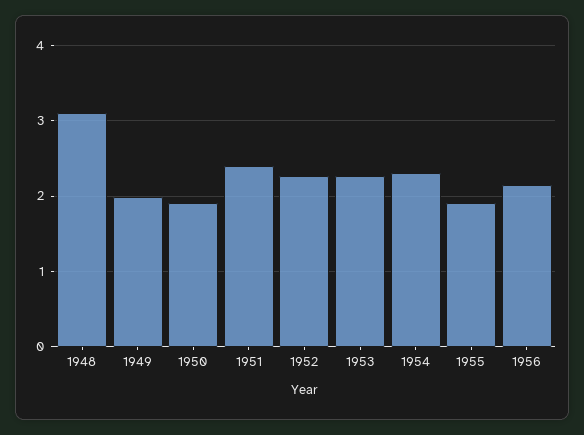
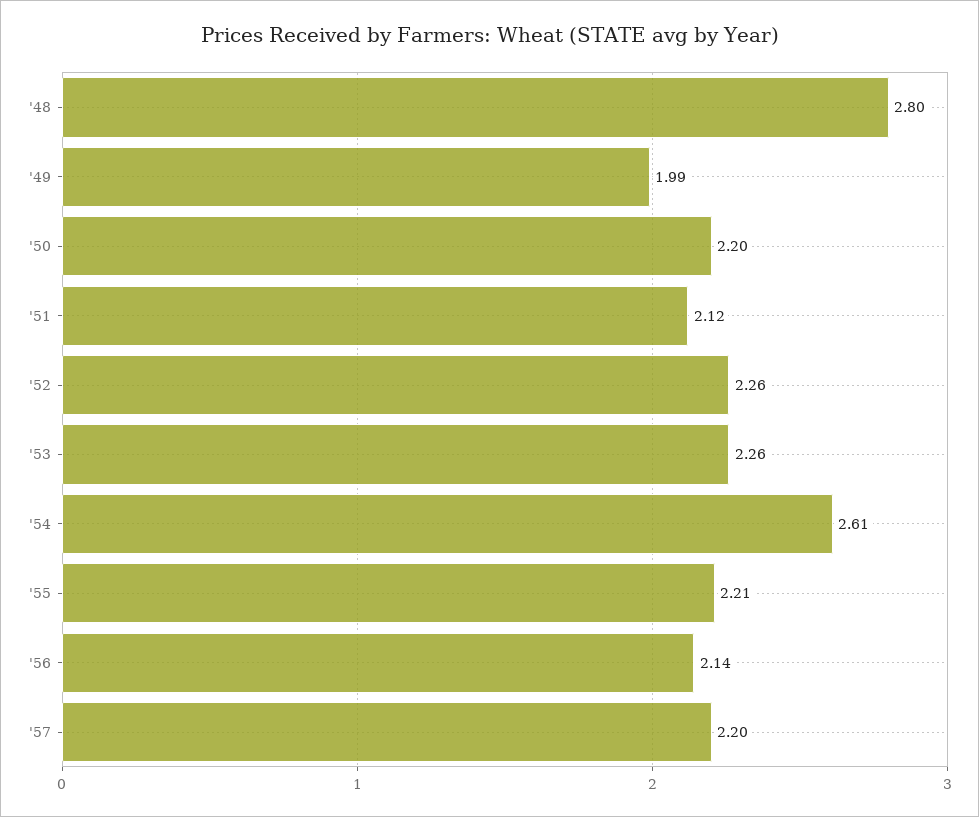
1948: 3.1 -> 2.8
1950: 1.9 -> 2.2
1951: 2.4 -> 2.12
1954: 2.3 -> 2.61
1955: 1.9 -> 2.21
'57: none -> 2.2

